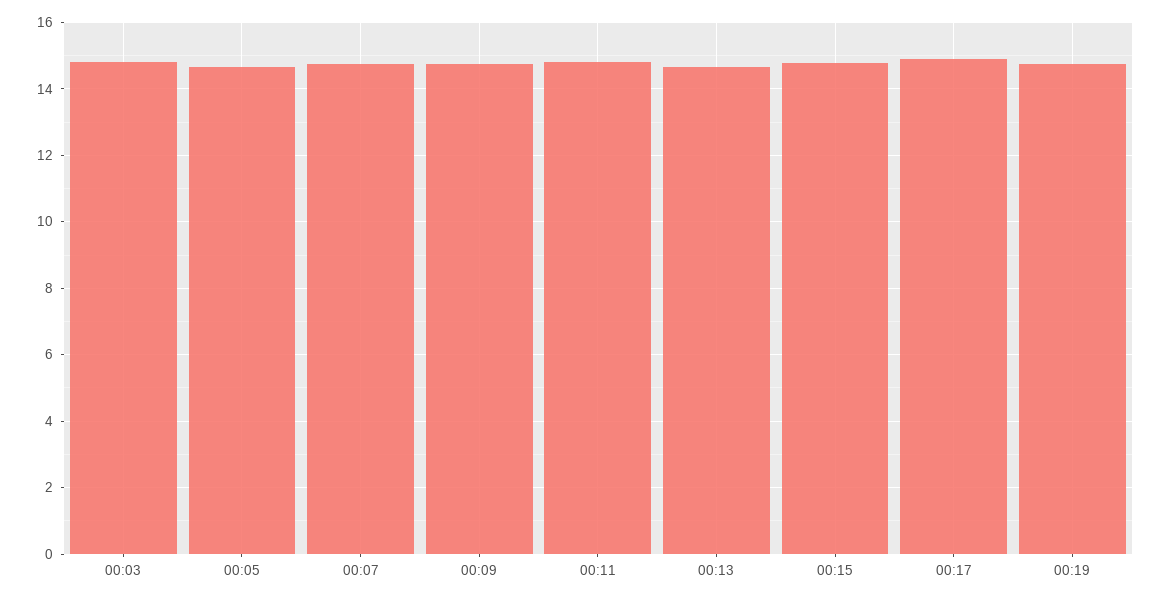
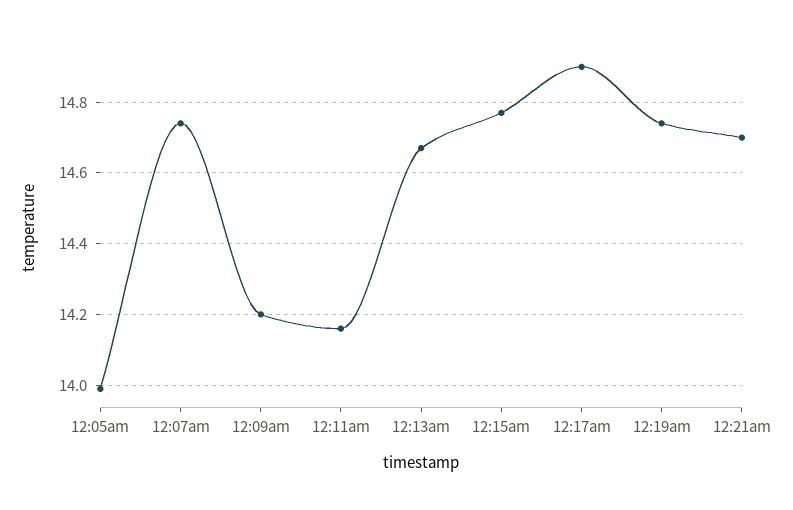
00:03: 14.8 -> none
00:05: 14.6 -> 14
00:09: 14.8 -> 14.2
00:11: 14.8 -> 14.15
12:21am: none -> 14.7

